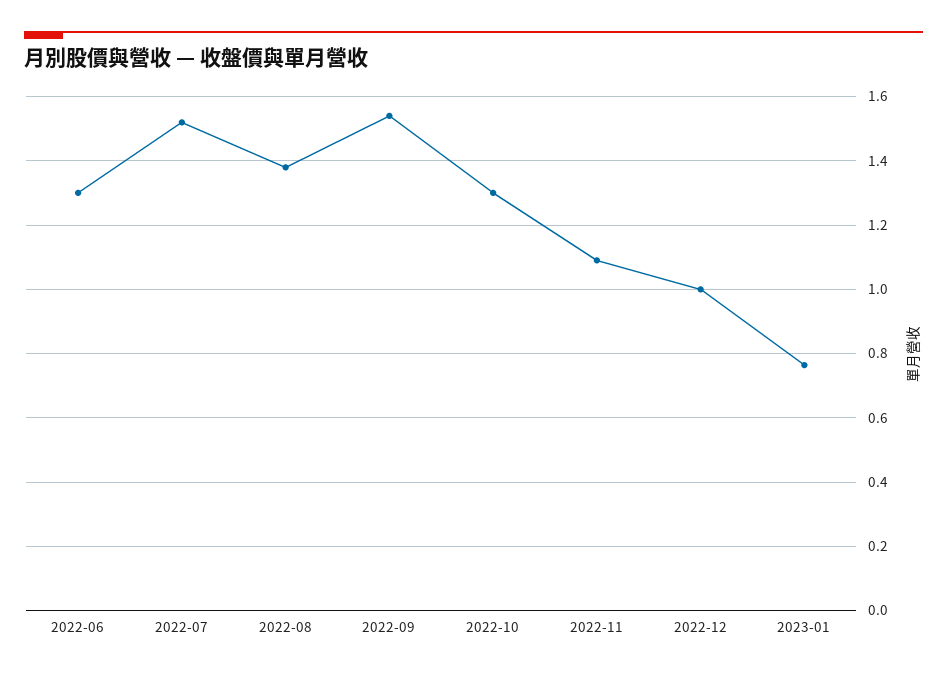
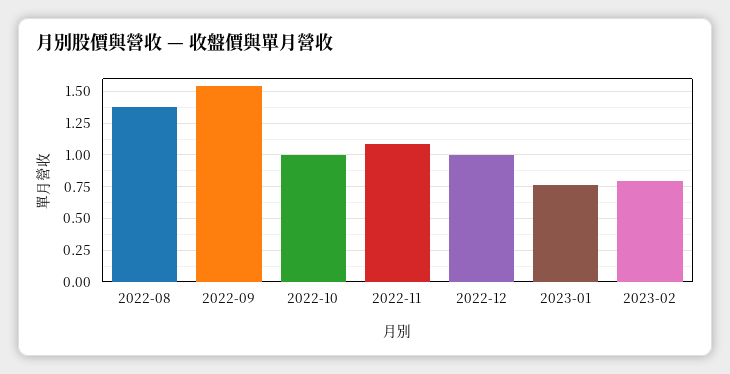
2022-06: 1.3 -> none
2022-07: 1.52 -> none
2022-10: 1.3 -> 1
2023-02: none -> 0.8

